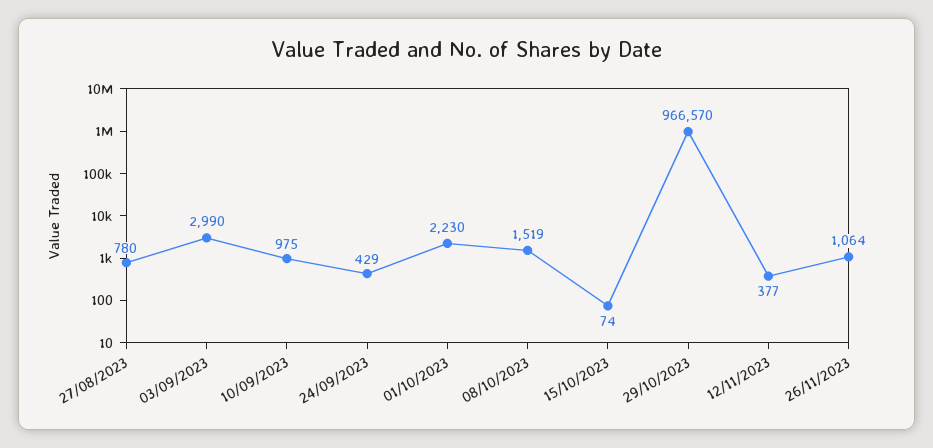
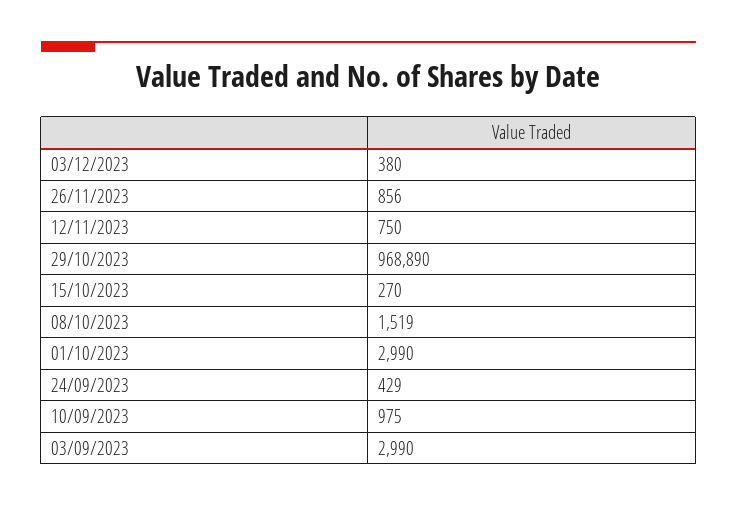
27/08/2023: 780 -> none
01/10/2023: 2230 -> 2990
15/10/2023: 74 -> 270
29/10/2023: 966570 -> 968890
12/11/2023: 377 -> 750
26/11/2023: 1064 -> 856
03/12/2023: none -> 380

